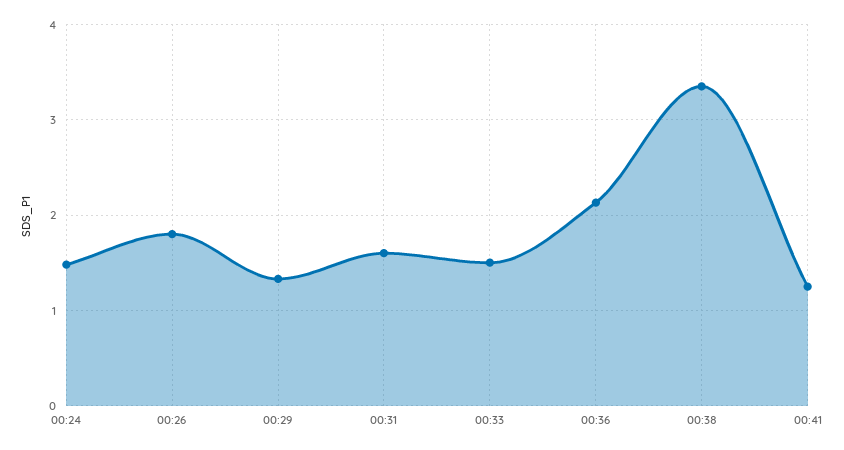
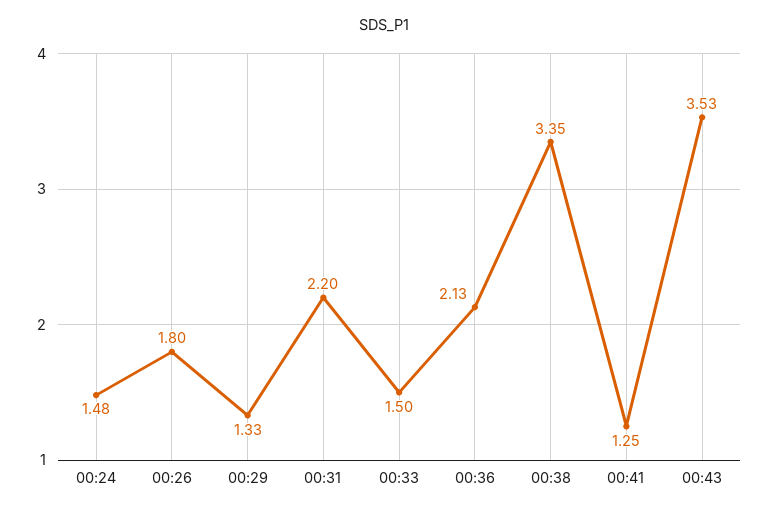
00:31: 1.6 -> 2.2
00:43: none -> 3.53

